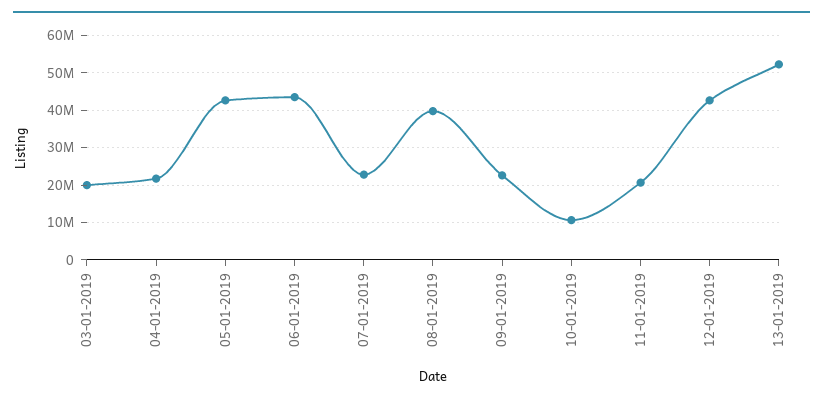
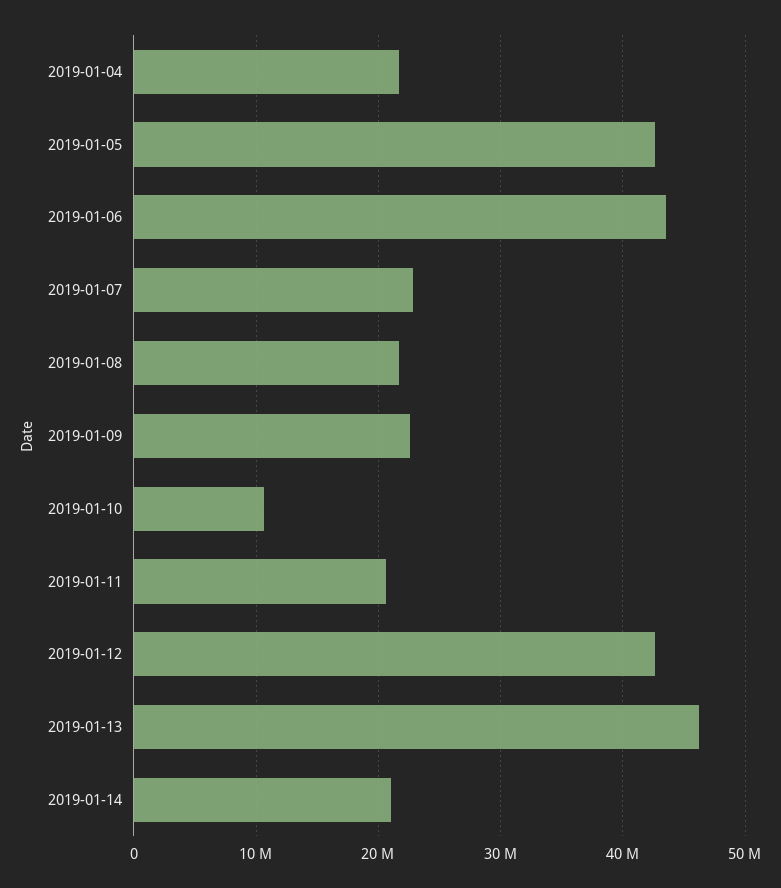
03-01-2019: 20000000 -> none
08-01-2019: 40000000 -> 22000000
13-01-2019: 52000000 -> 46000000
2019-01-14: none -> 21000000

